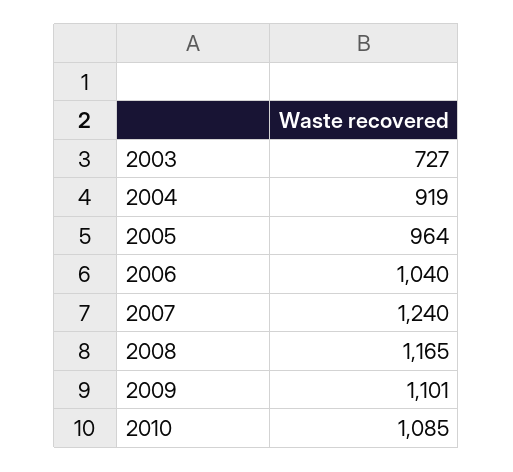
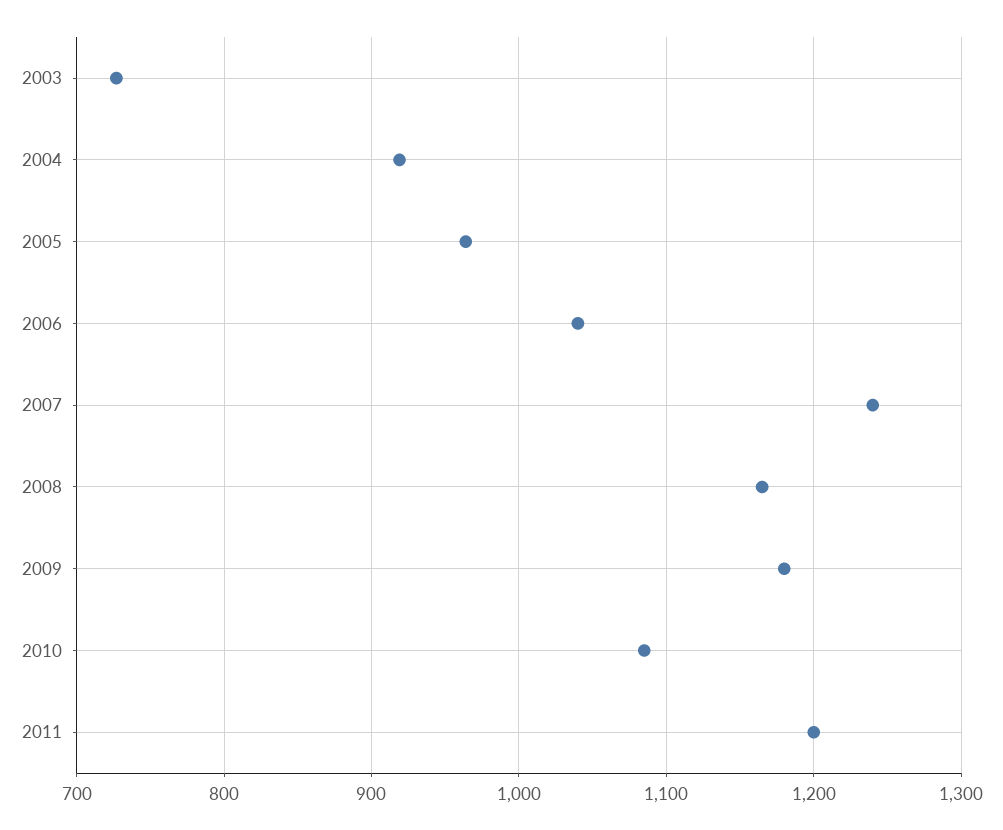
2009: 1101 -> 1180
2011: none -> 1200

